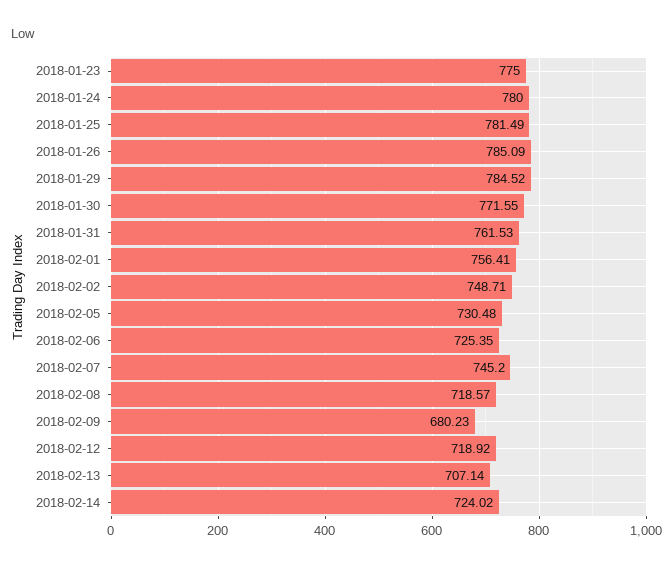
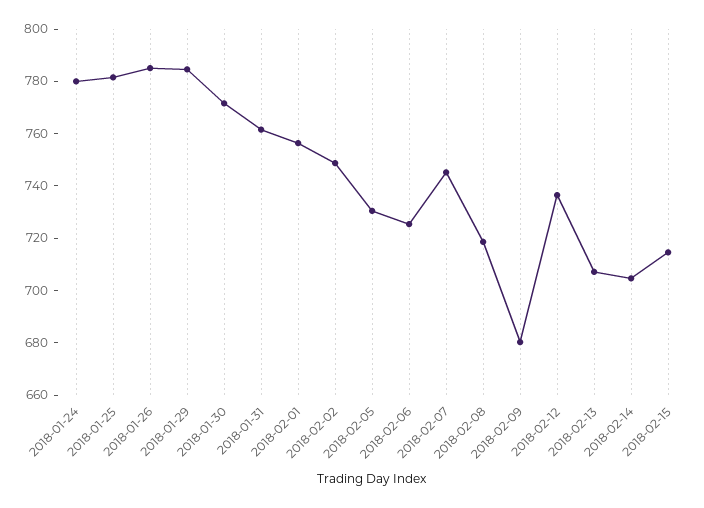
2018-01-23: 775 -> none
2018-02-12: 718.92 -> 735
2018-02-14: 724.02 -> 705
2018-02-15: none -> 715

